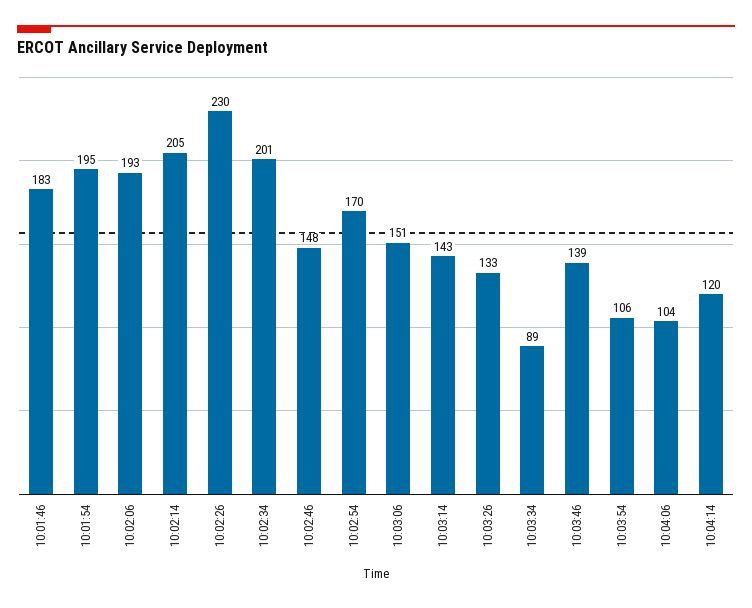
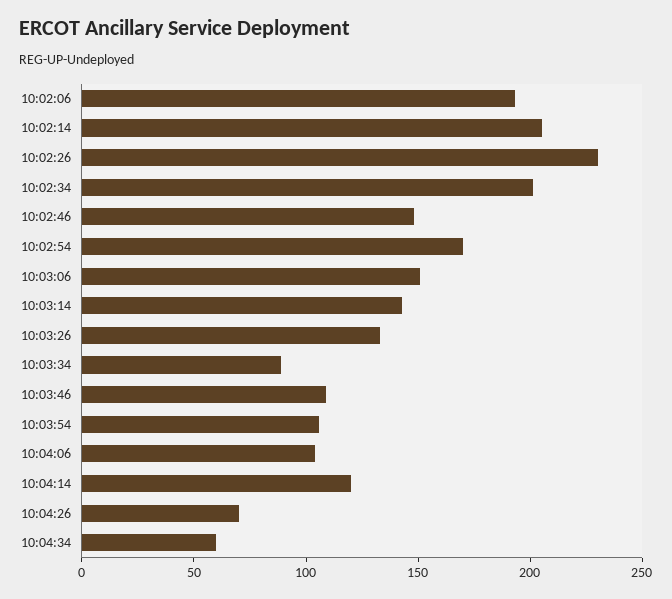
10:01:46: 183 -> none
10:01:54: 195 -> none
10:03:46: 139 -> 110
10:04:26: none -> 70
10:04:34: none -> 60

